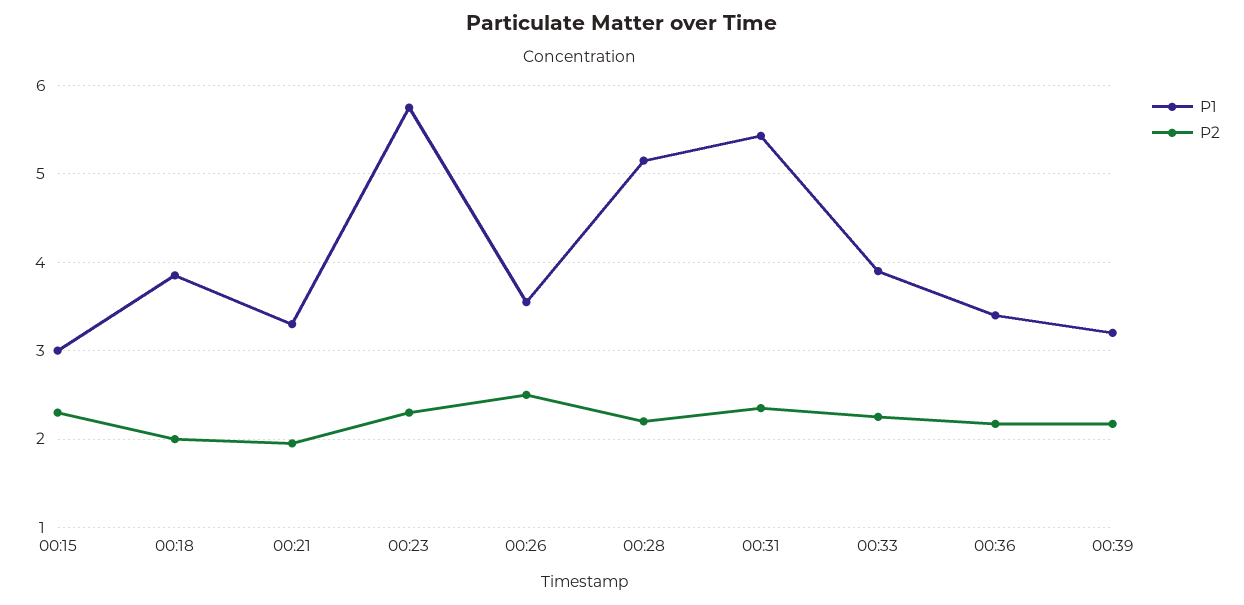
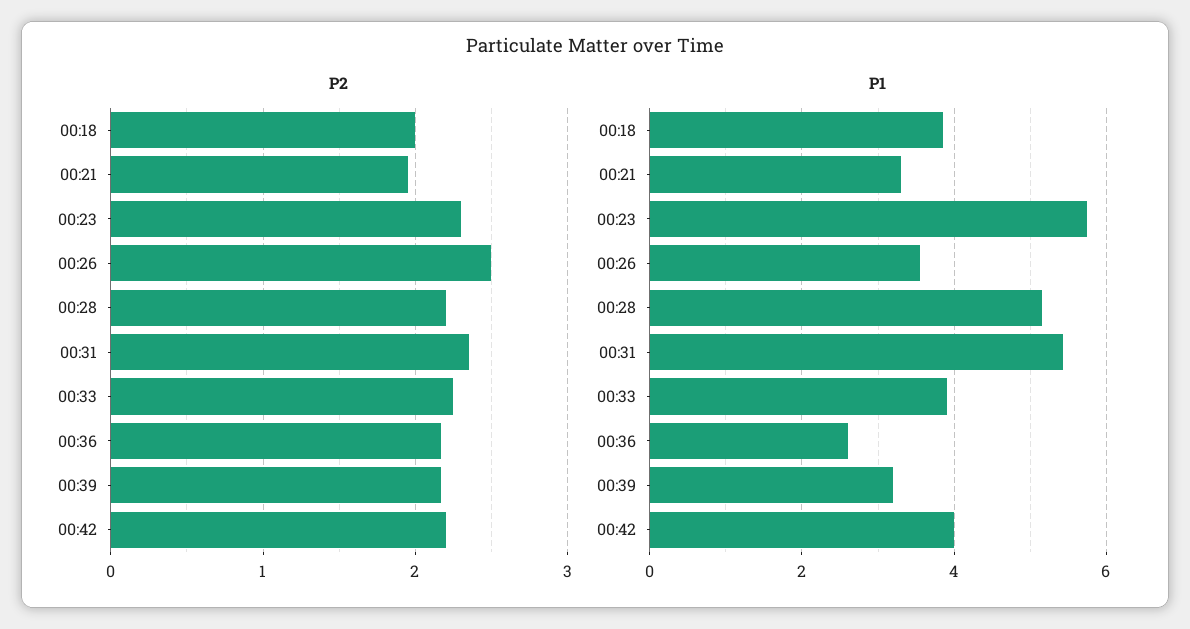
P1, 00:15: 3 -> none
P2, 00:15: 2.3 -> none
P1, 00:36: 3.4 -> 2.6
P2, 00:42: none -> 2.2
P1, 00:42: none -> 4

